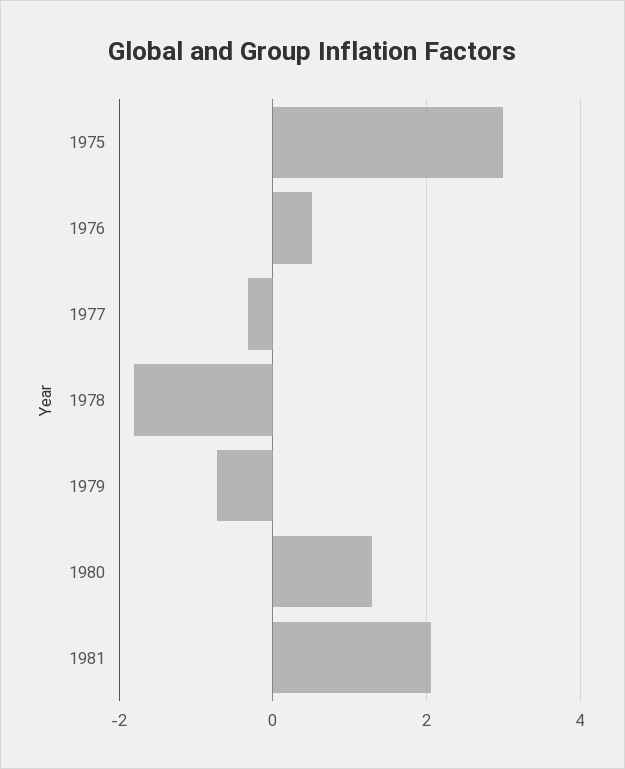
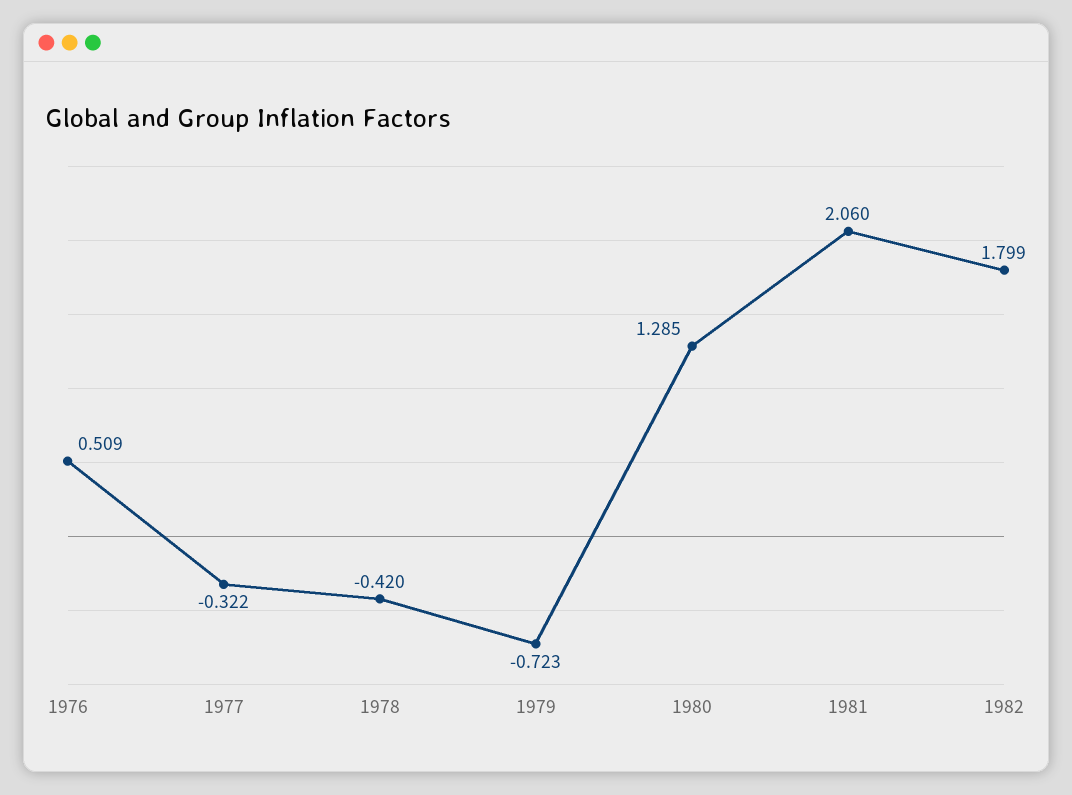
1975: 3 -> none
1978: -1.8 -> -0.42
1982: none -> 1.799

